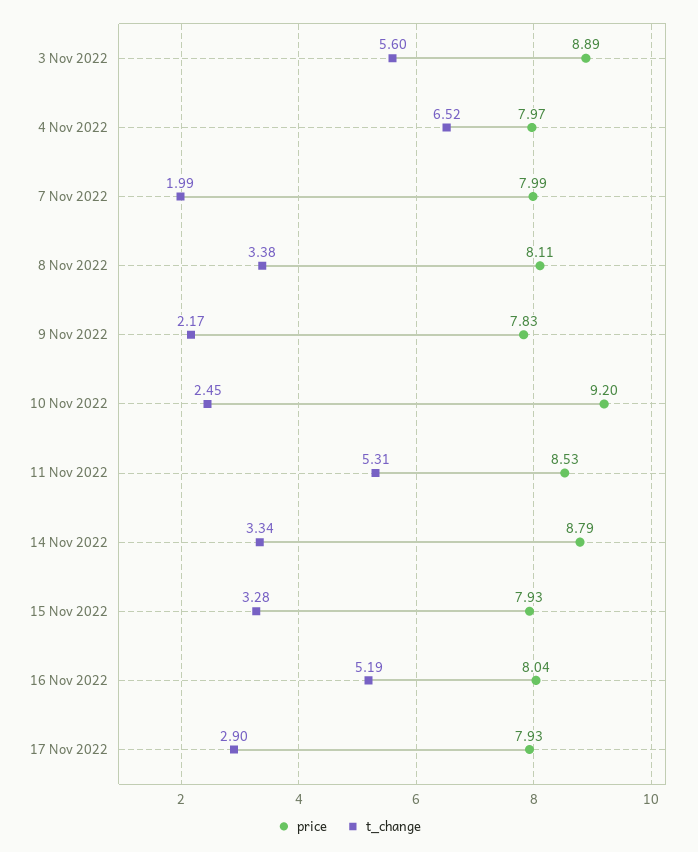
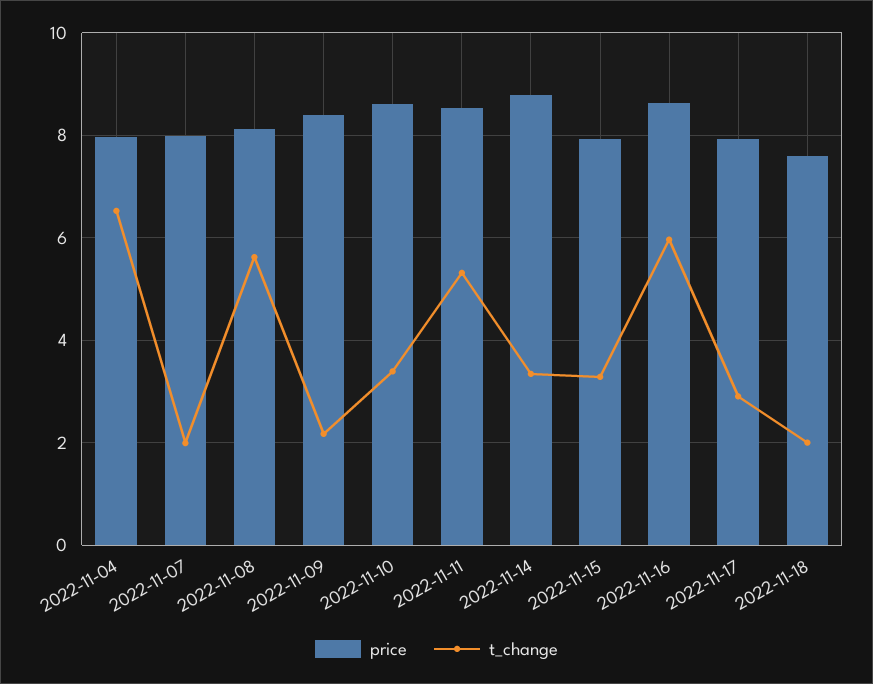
price, 3 Nov 2022: 8.89 -> none
t_change, 3 Nov 2022: 5.6 -> none
t_change, 8 Nov 2022: 3.38 -> 5.6
price, 9 Nov 2022: 7.83 -> 8.4
price, 10 Nov 2022: 9.2 -> 8.6
t_change, 10 Nov 2022: 2.45 -> 3.4
price, 16 Nov 2022: 8.04 -> 8.6
t_change, 16 Nov 2022: 5.19 -> 6
price, 2022-11-18: none -> 7.6
t_change, 2022-11-18: none -> 2

